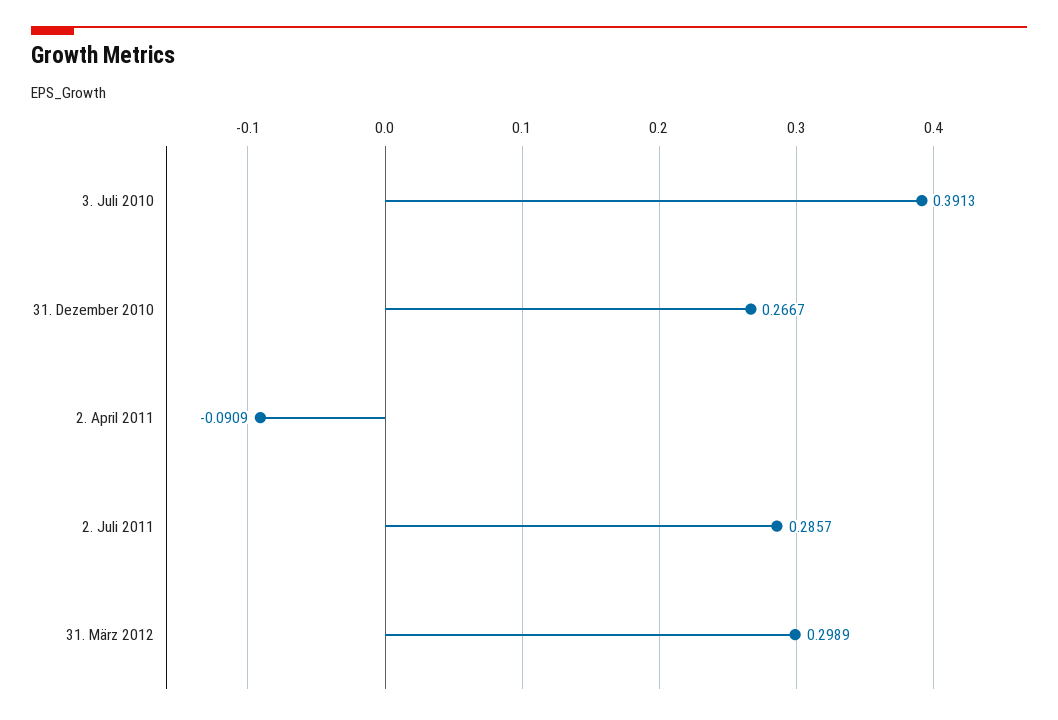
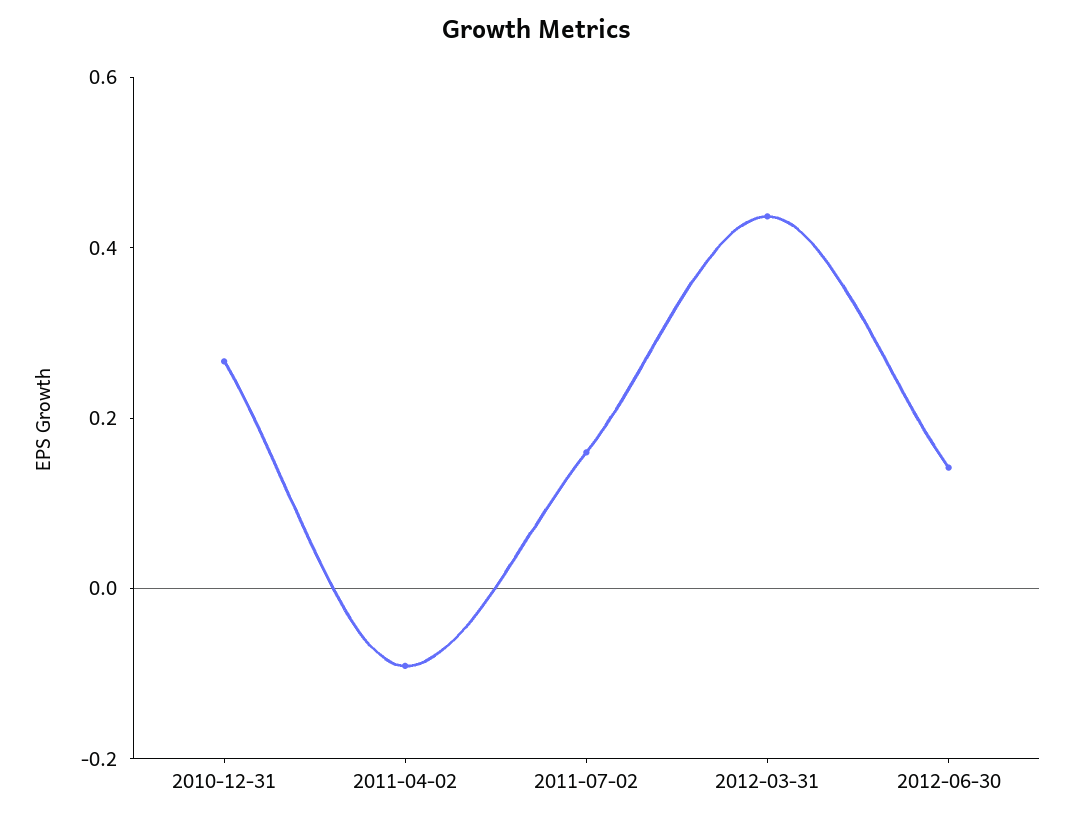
3. Juli 2010: 0.3913 -> none
2. Juli 2011: 0.2857 -> 0.15
31. März 2012: 0.2989 -> 0.45
2012-06-30: none -> 0.15

